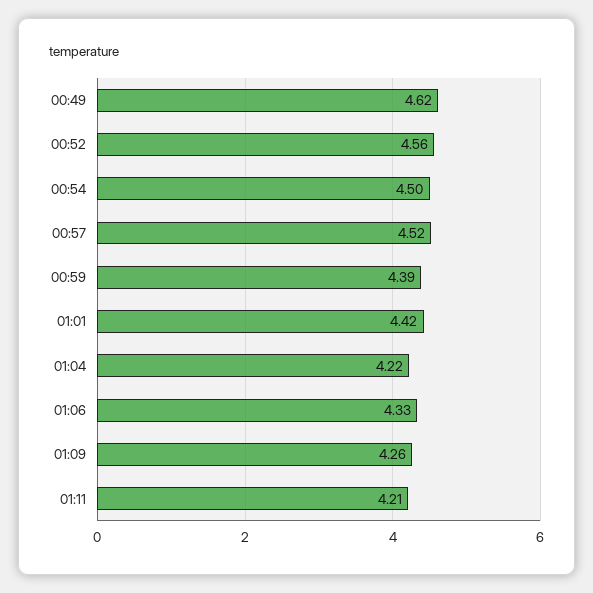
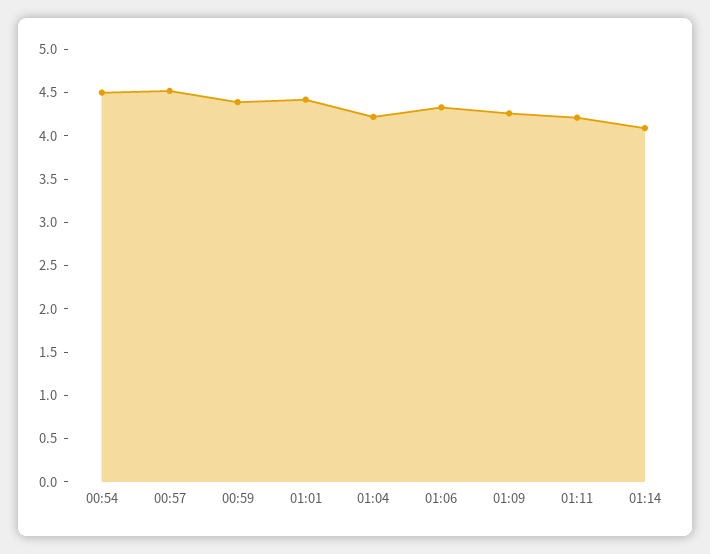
00:49: 4.62 -> none
00:52: 4.56 -> none
01:14: none -> 4.1

